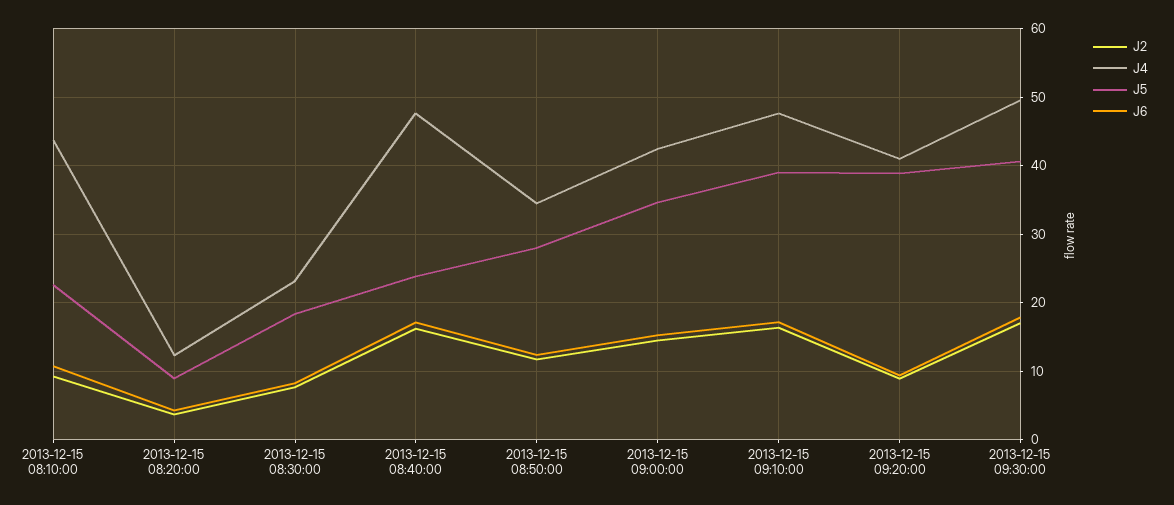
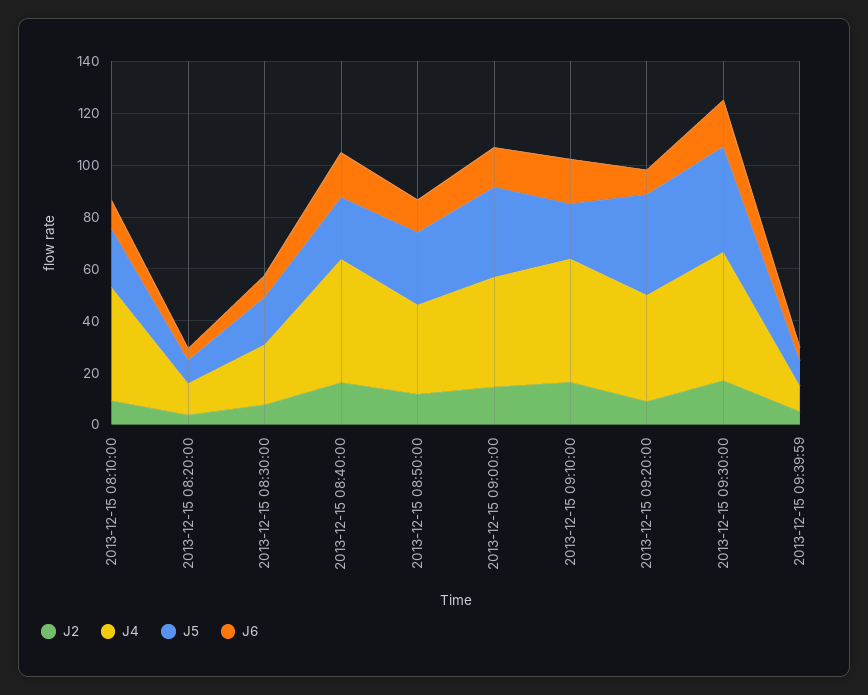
J5, 2013-12-15 09:10:00: 39 -> 20
J2, 2013-12-15 09:39:59: none -> 5
J4, 2013-12-15 09:39:59: none -> 10
J5, 2013-12-15 09:39:59: none -> 10
J6, 2013-12-15 09:39:59: none -> 5

